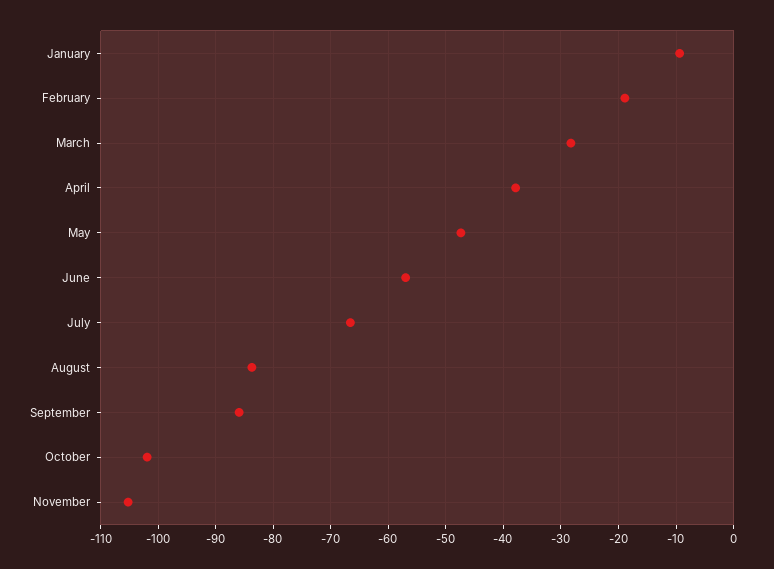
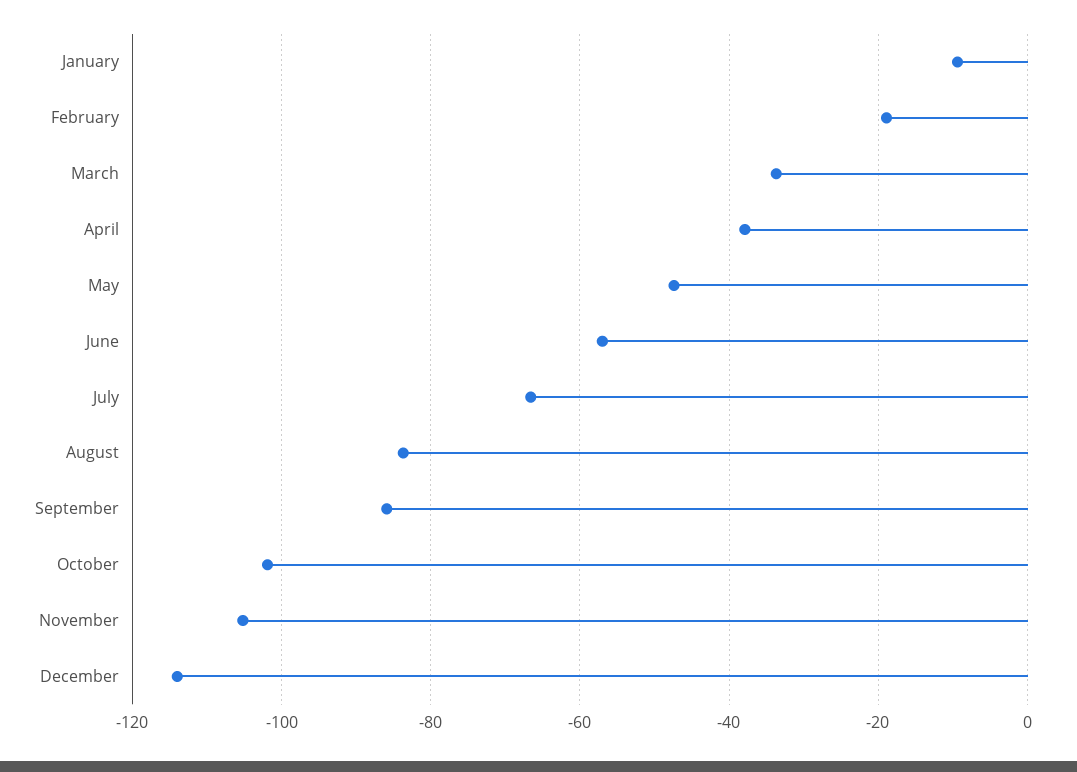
March: -28 -> -34
December: none -> -114

